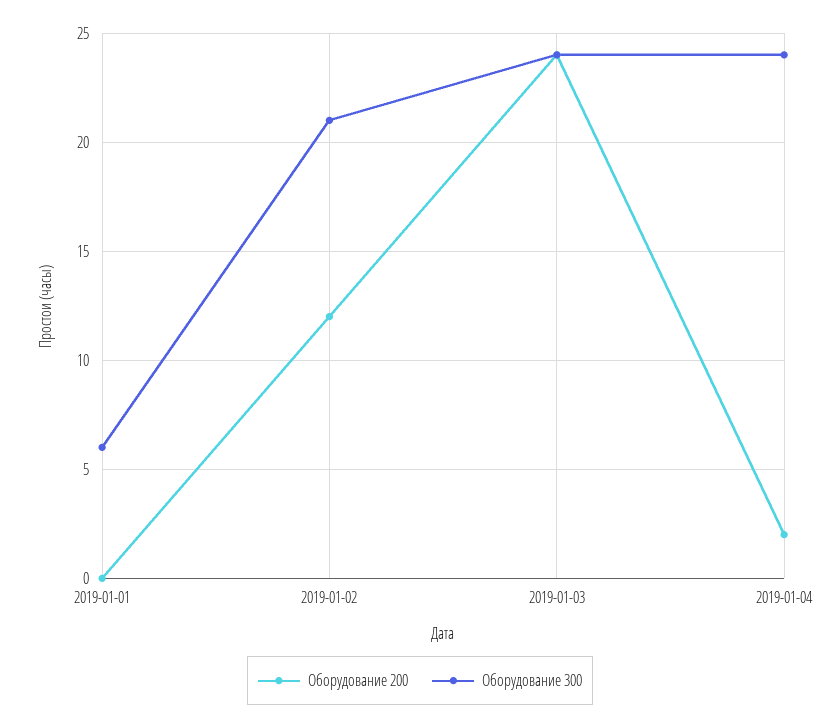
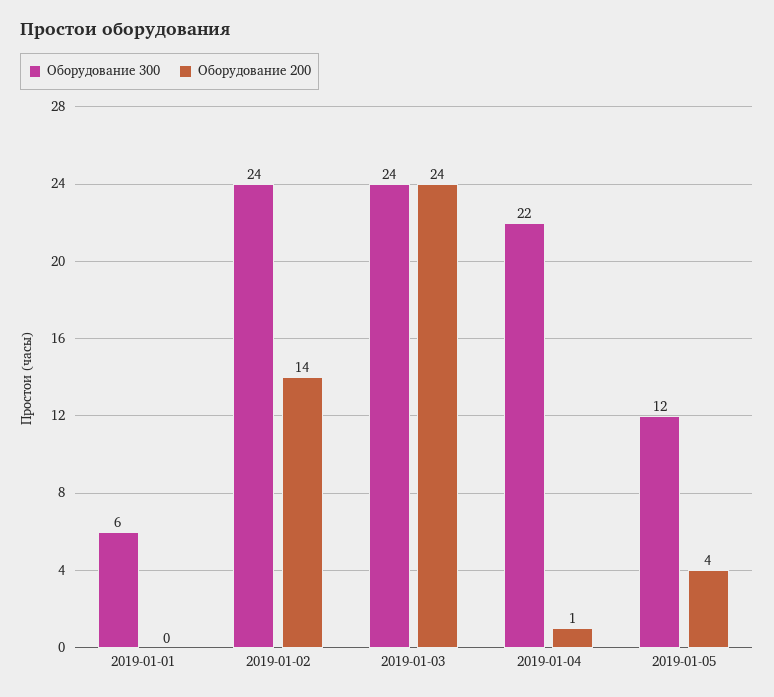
Оборудование 200, 2019-01-02: 12 -> 14
Оборудование 300, 2019-01-02: 21 -> 24
Оборудование 200, 2019-01-04: 2 -> 1
Оборудование 300, 2019-01-04: 24 -> 22
Оборудование 300, 2019-01-05: none -> 12
Оборудование 200, 2019-01-05: none -> 4

